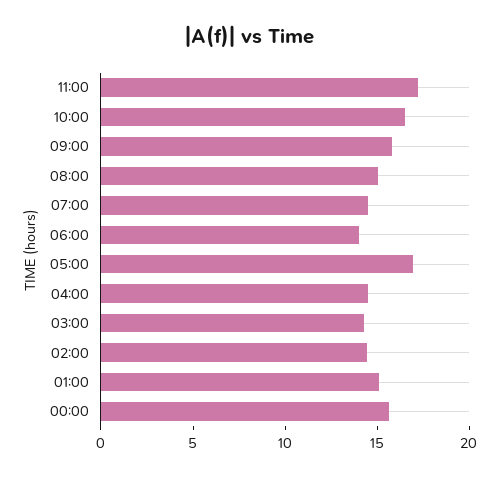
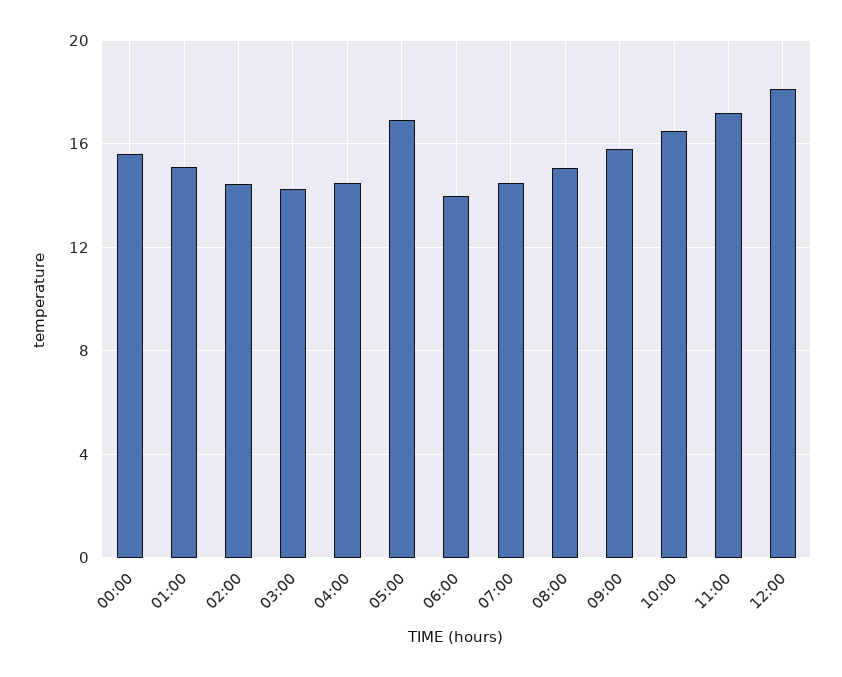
12:00: none -> 18

